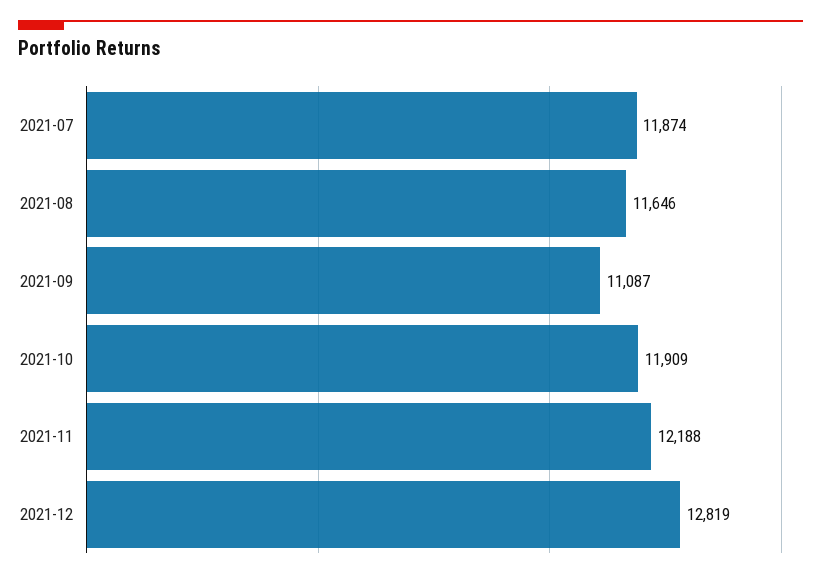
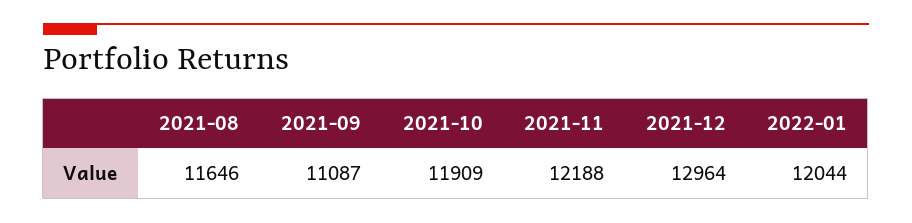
2021-07: 11874 -> none
2021-12: 12819 -> 12964
2022-01: none -> 12044

